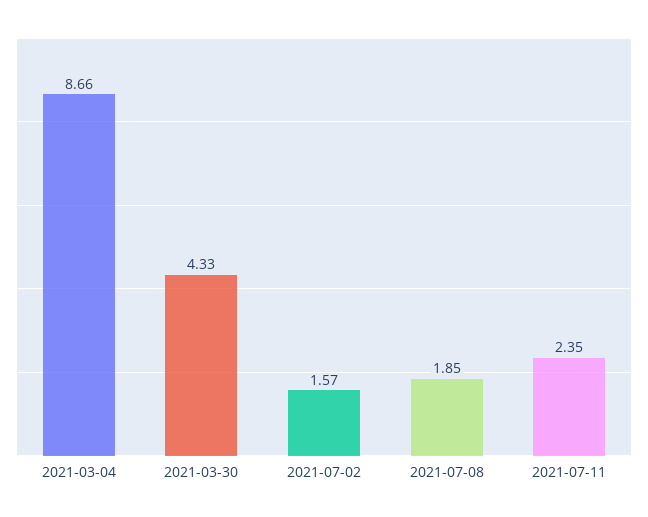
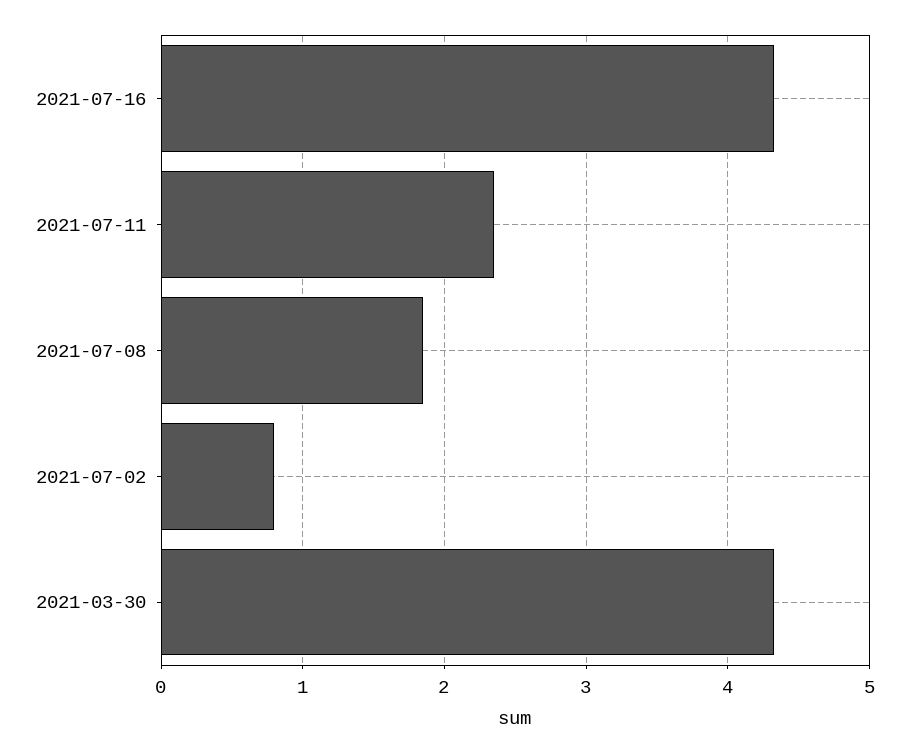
2021-03-04: 8.66 -> none
2021-07-02: 1.57 -> 0.8
2021-07-16: none -> 4.3

